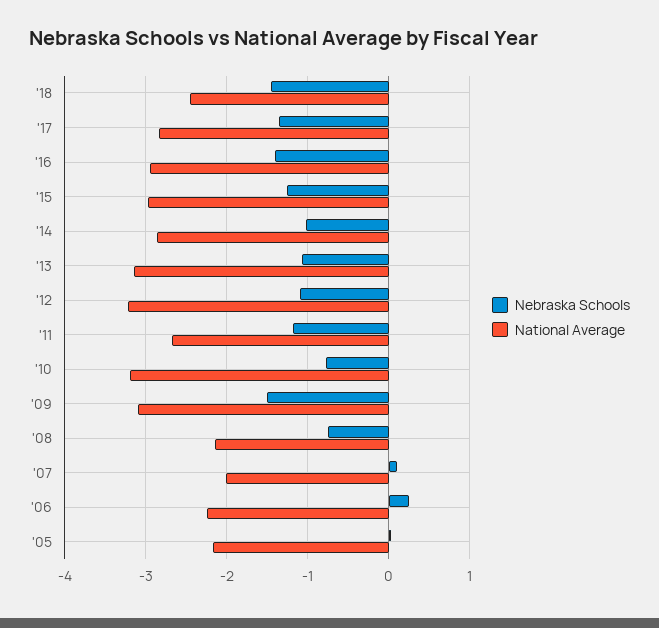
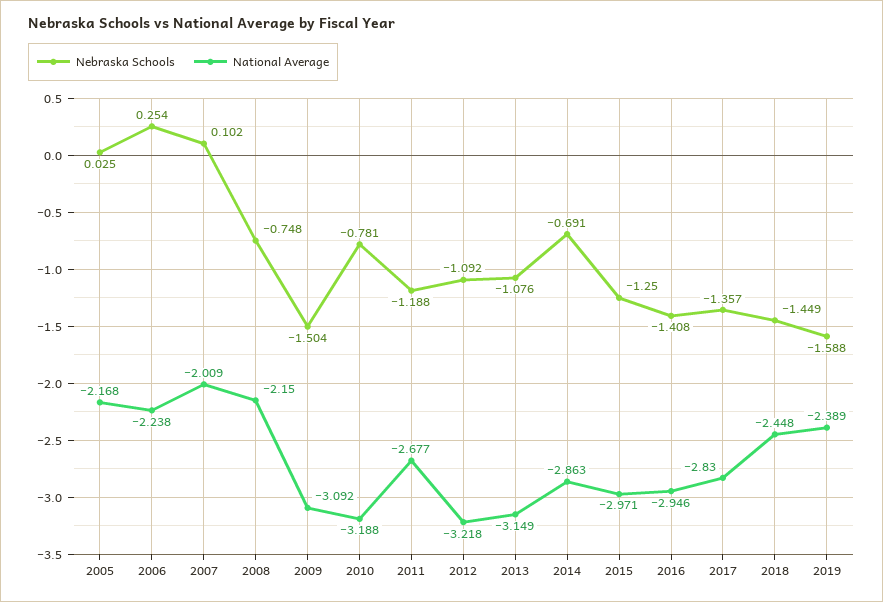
Nebraska Schools, '14: -1 -> -0.691
Nebraska Schools, 2019: none -> -1.588
National Average, 2019: none -> -2.389

